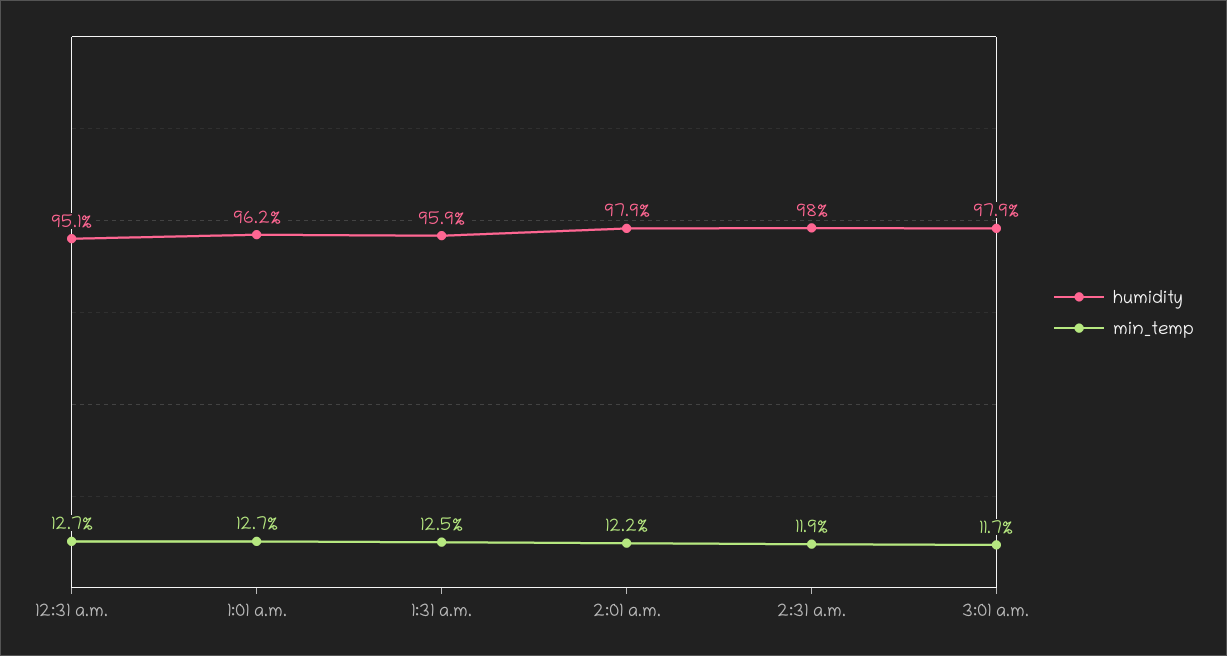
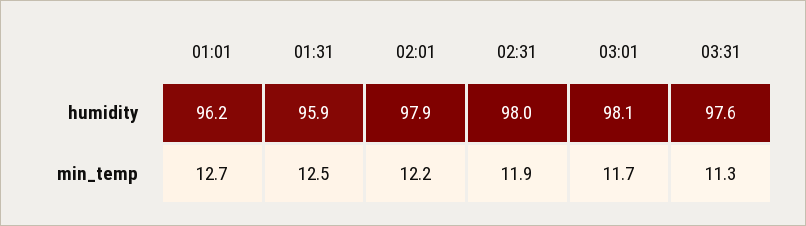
humidity, 12:31 a.m.: 95.1 -> none
min_temp, 12:31 a.m.: 12.7 -> none
humidity, 3:01 a.m.: 97.9 -> 98.1
humidity, 03:31: none -> 97.6
min_temp, 03:31: none -> 11.3

